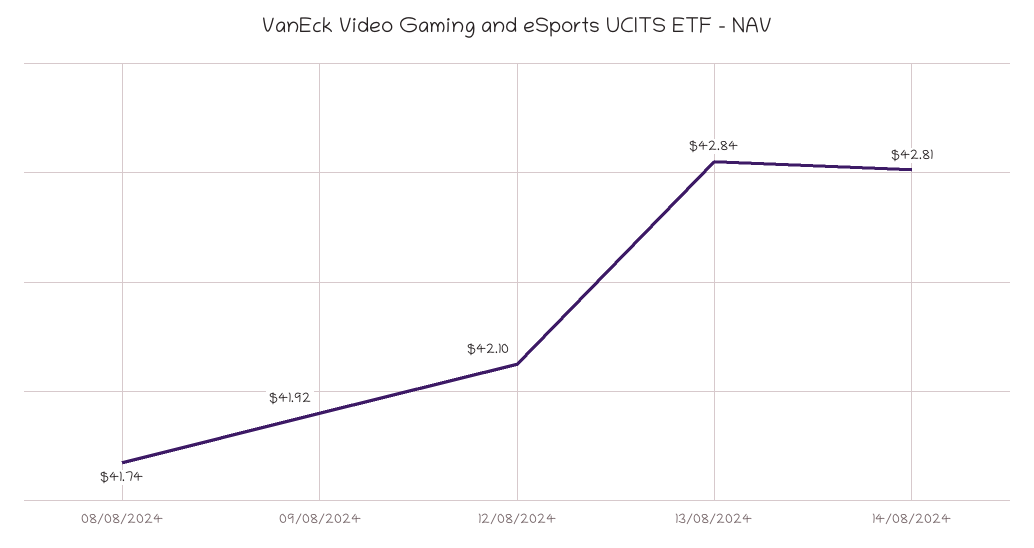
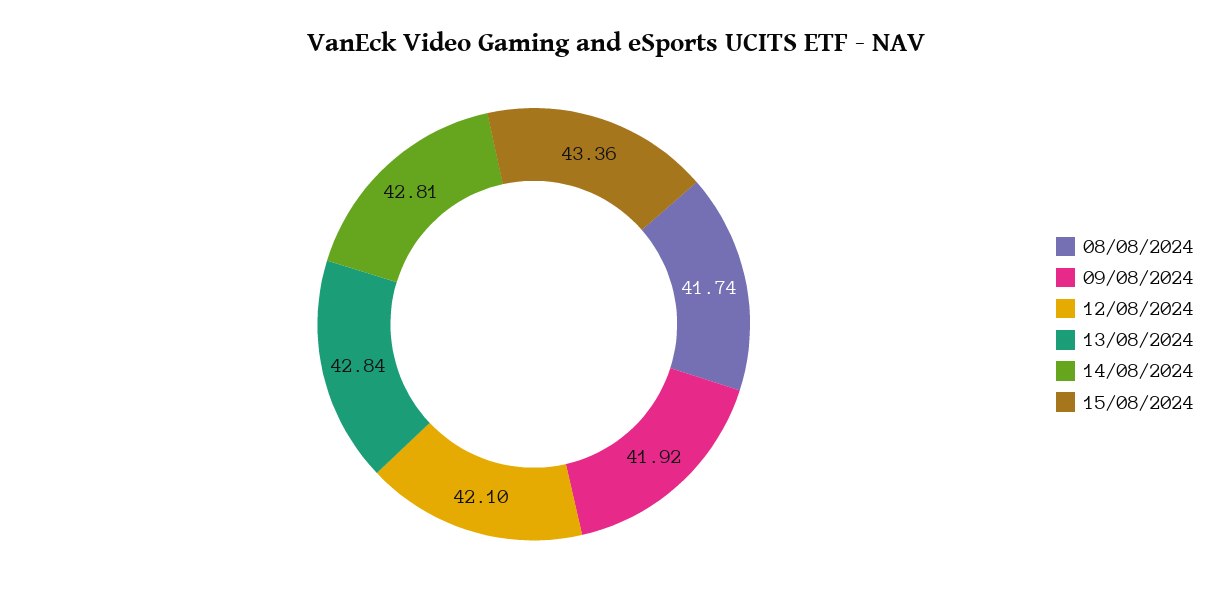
15/08/2024: none -> 43.36

